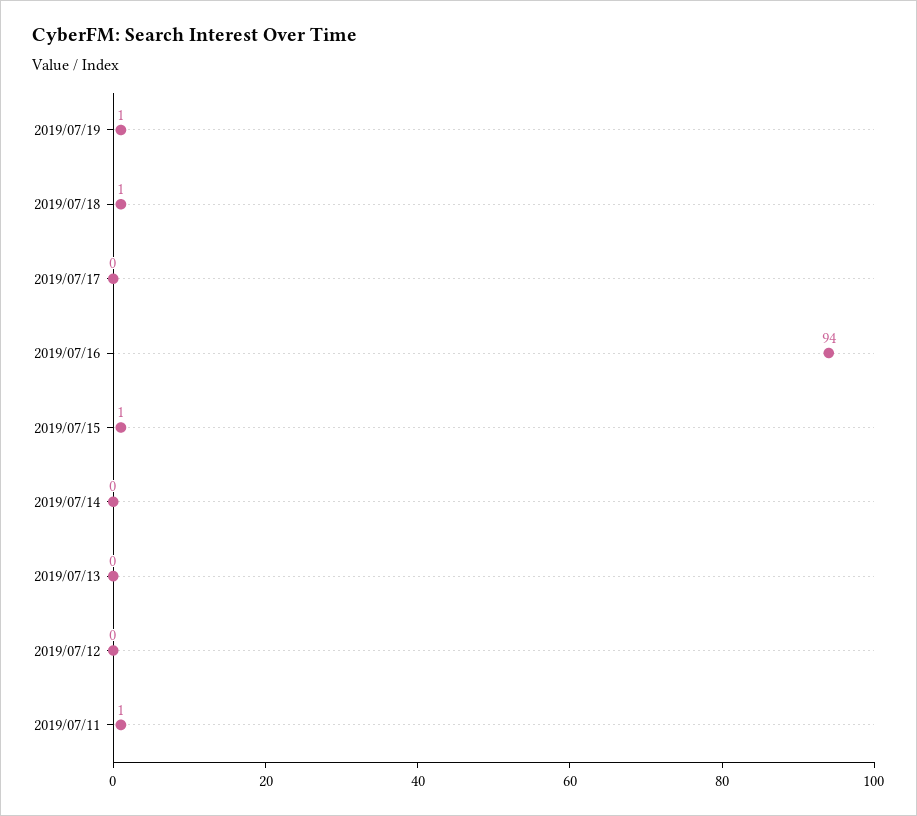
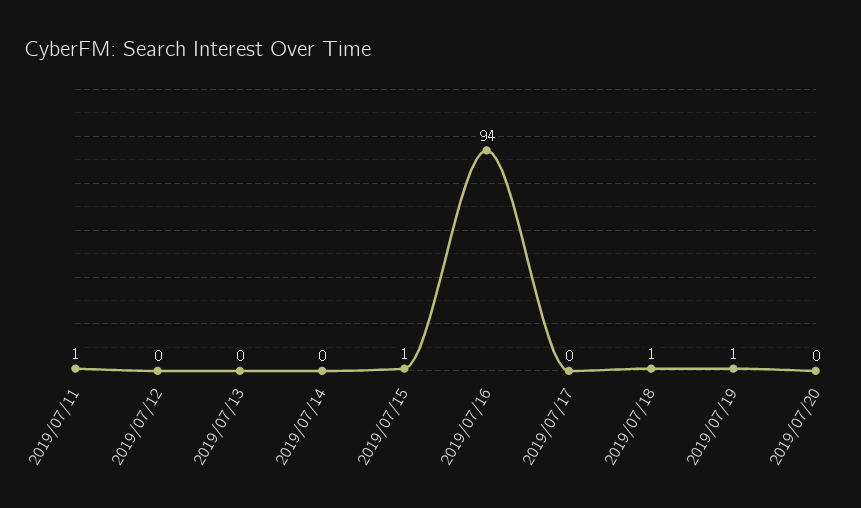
2019/07/20: none -> 0

